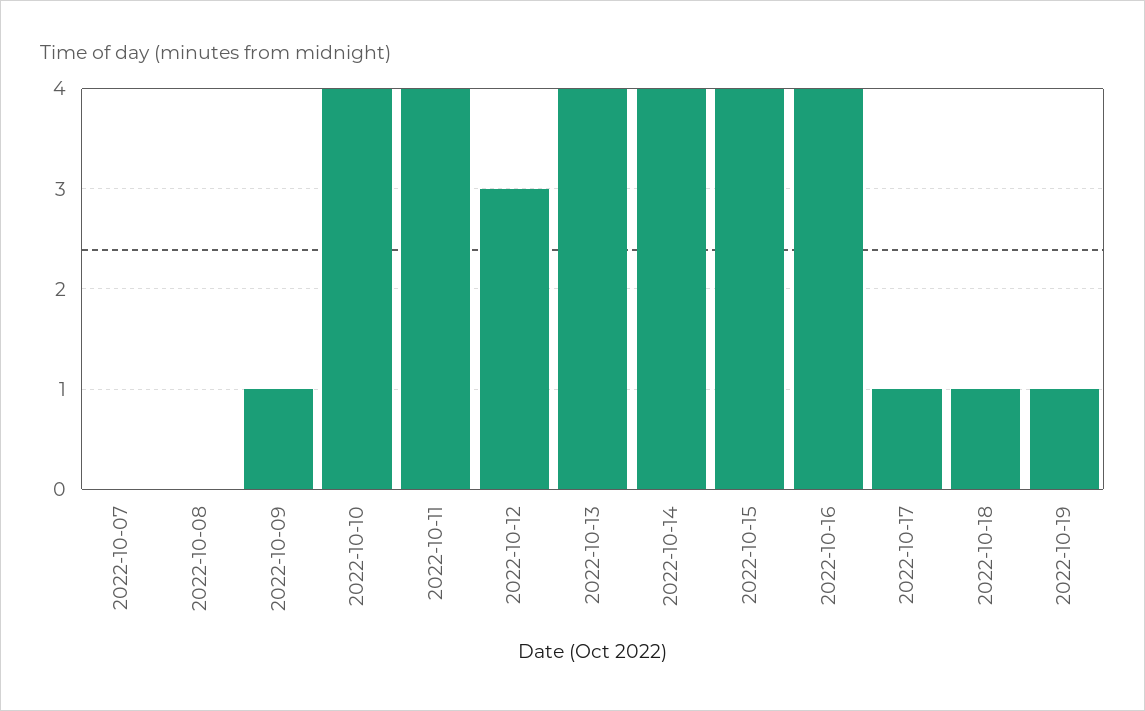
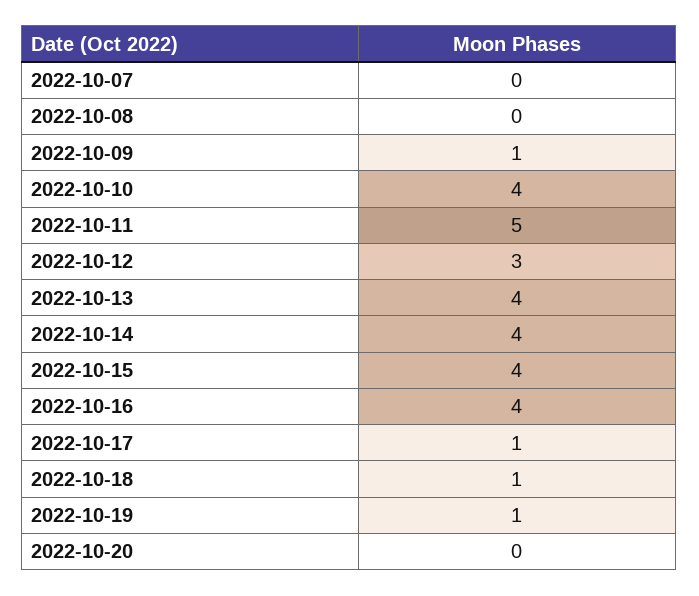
2022-10-11: 4 -> 5
2022-10-20: none -> 0

